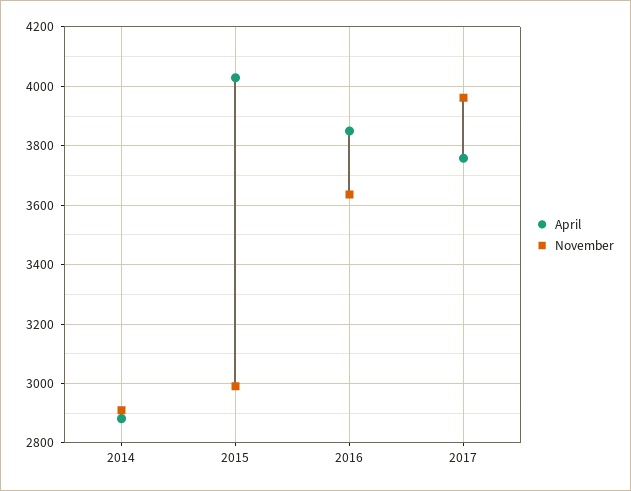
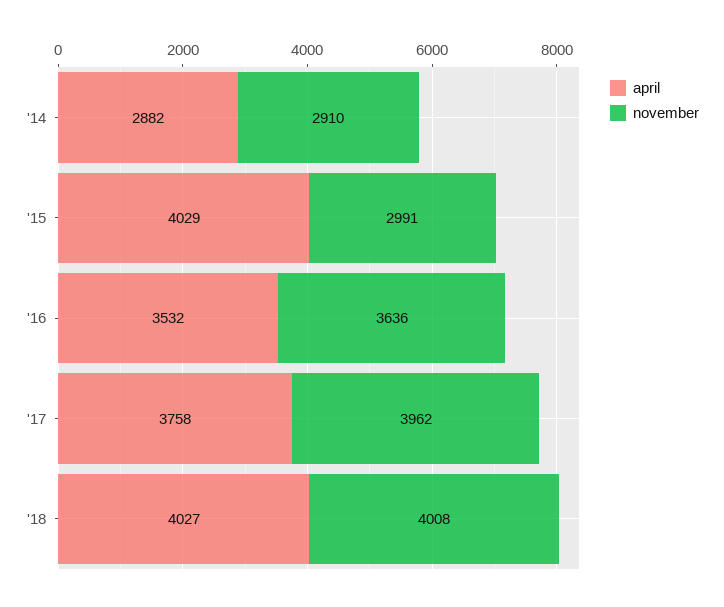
April, 2016: 3850 -> 3532
April, '18: none -> 4027
November, '18: none -> 4008

